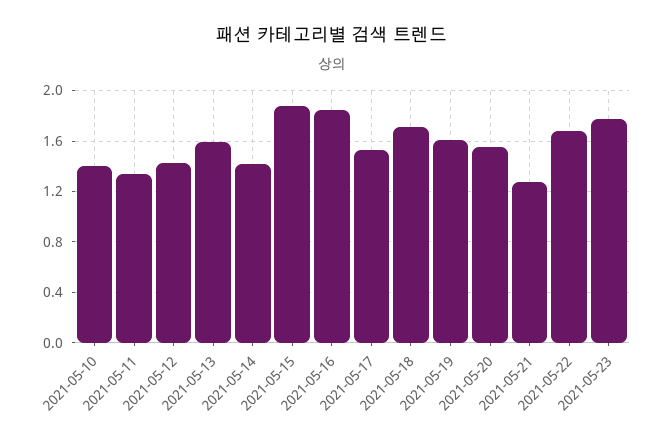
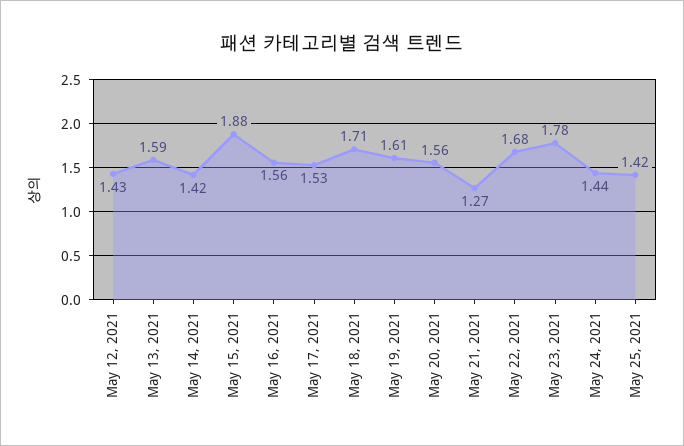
2021-05-10: 1.4 -> none
2021-05-11: 1.35 -> none
2021-05-16: 1.85 -> 1.56
May 24, 2021: none -> 1.44
May 25, 2021: none -> 1.42

